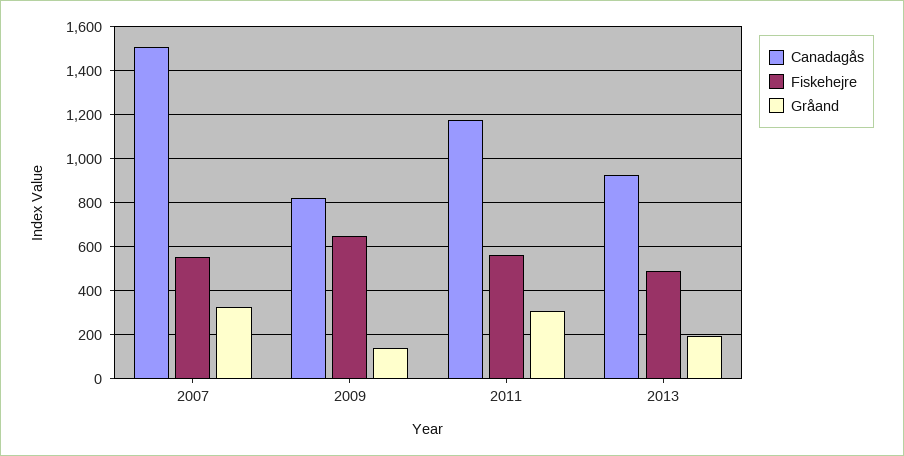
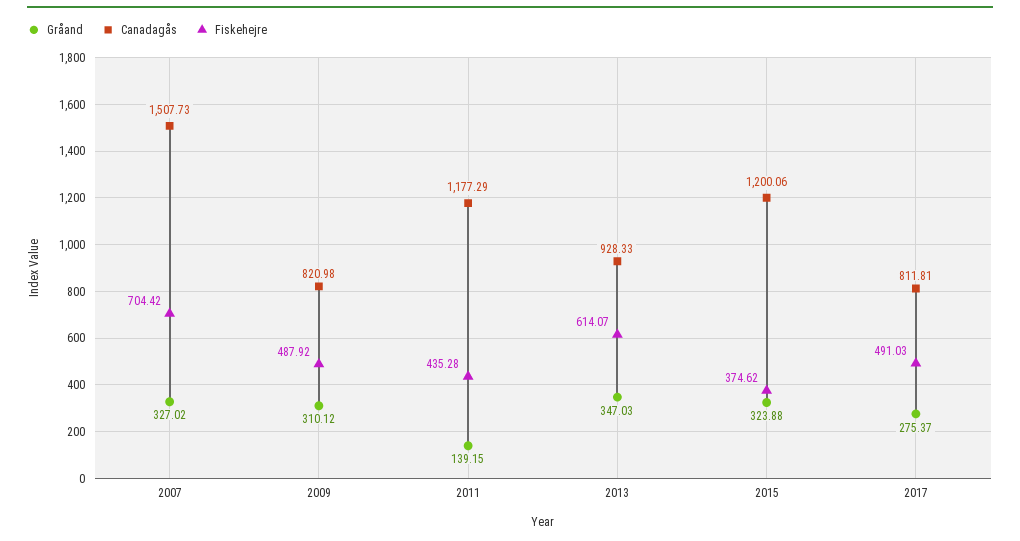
Fiskehejre, 2007: 550 -> 704.42
Fiskehejre, 2009: 650 -> 487.92
Gråand, 2009: 150 -> 310.12
Fiskehejre, 2011: 550 -> 435.28
Gråand, 2011: 300 -> 139.15
Fiskehejre, 2013: 500 -> 614.07
Gråand, 2013: 200 -> 347.03
Gråand, 2015: none -> 323.88
Canadagås, 2015: none -> 1200.06
Fiskehejre, 2015: none -> 374.62
Gråand, 2017: none -> 275.37
Canadagås, 2017: none -> 811.81
Fiskehejre, 2017: none -> 491.03

